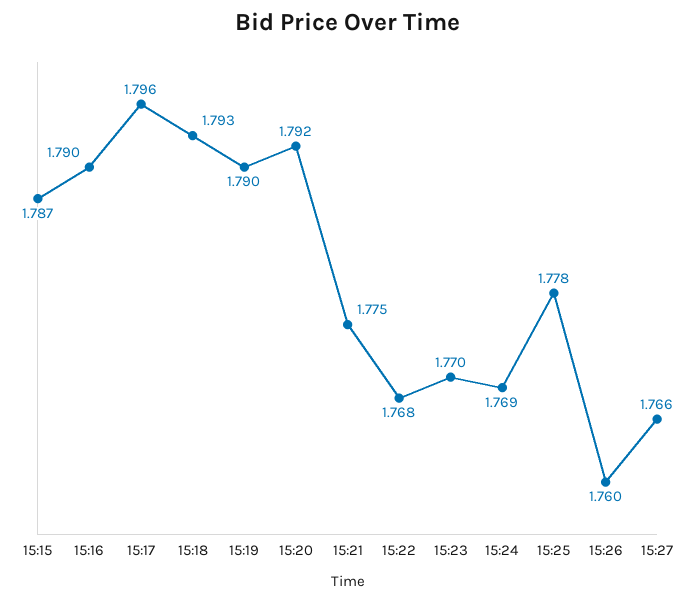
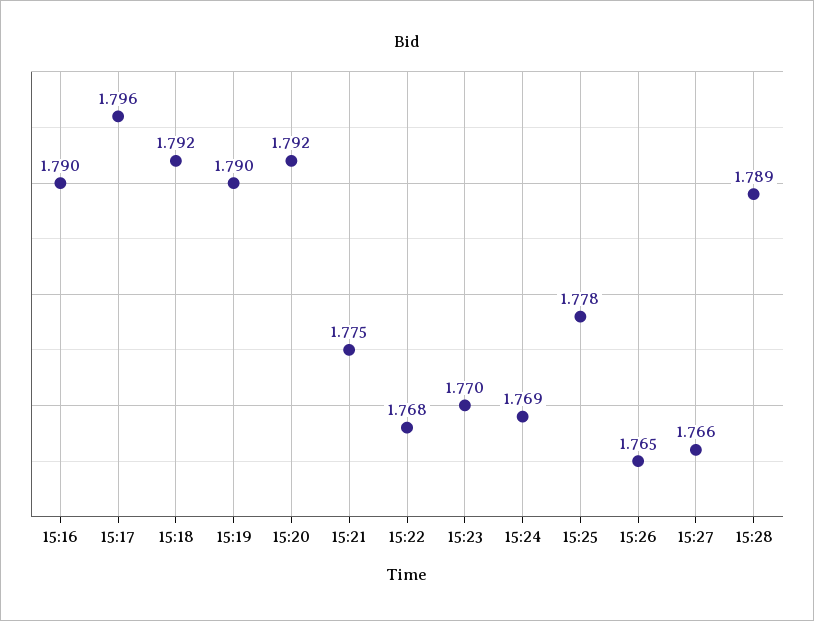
15:15: 1.787 -> none
15:18: 1.793 -> 1.792
15:26: 1.76 -> 1.765
15:28: none -> 1.789

